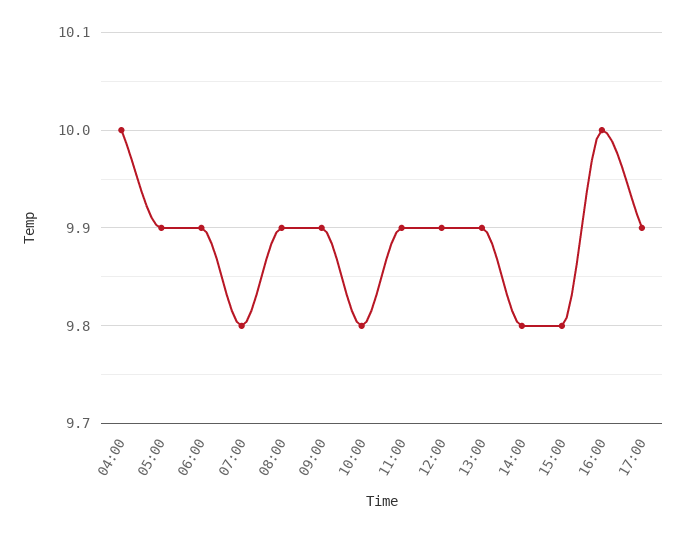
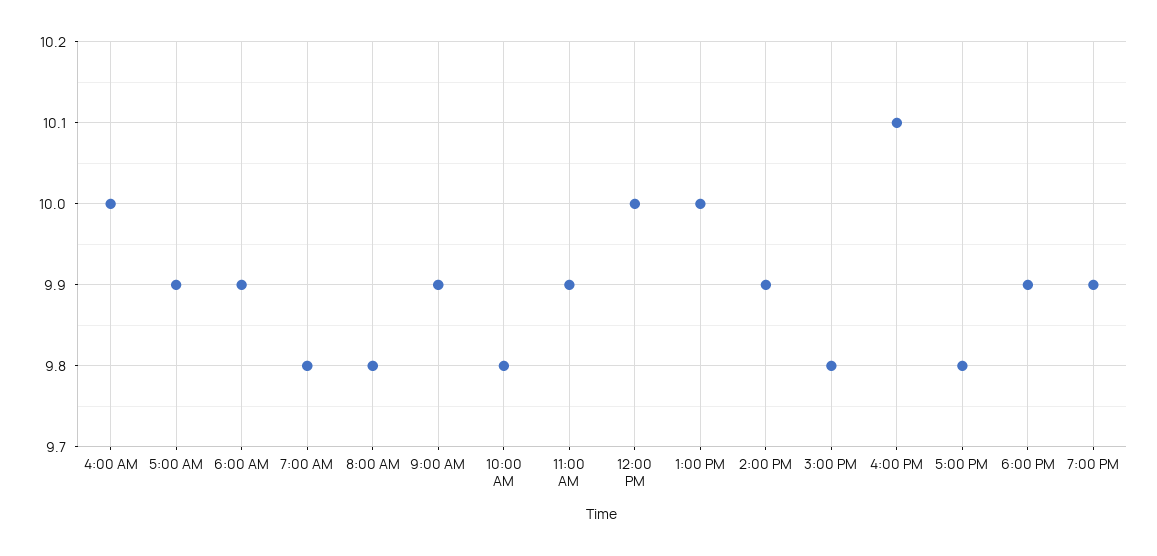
08:00: 9.9 -> 9.8
12:00: 9.9 -> 10
13:00: 9.9 -> 10
14:00: 9.8 -> 9.9
16:00: 10 -> 10.1
17:00: 9.9 -> 9.8
6:00 PM: none -> 9.9
7:00 PM: none -> 9.9

